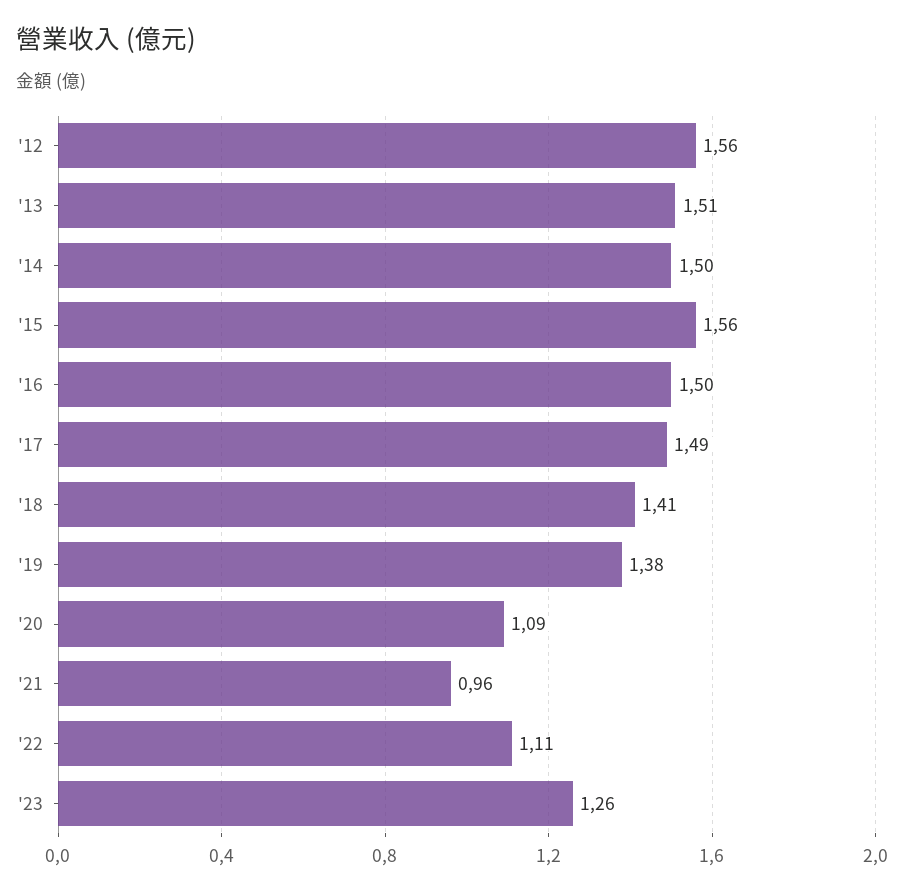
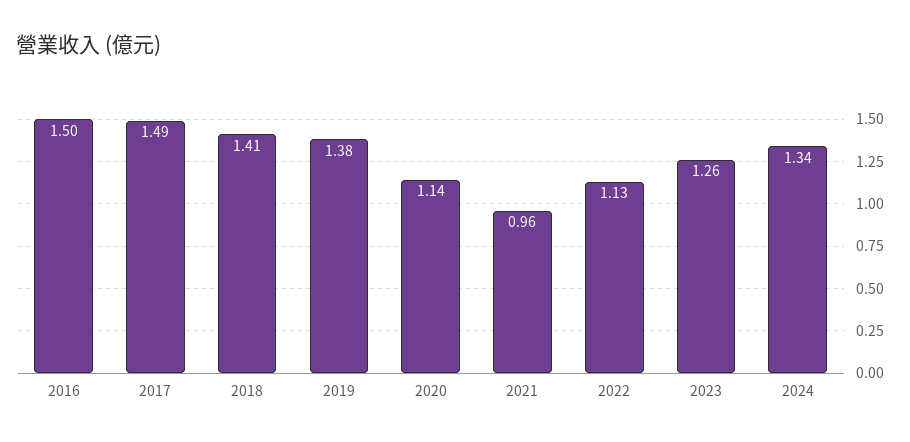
'12: 1.56 -> none
'13: 1.51 -> none
'14: 1.5 -> none
'15: 1.56 -> none
'20: 1.09 -> 1.14
'22: 1.11 -> 1.13
2024: none -> 1.34

